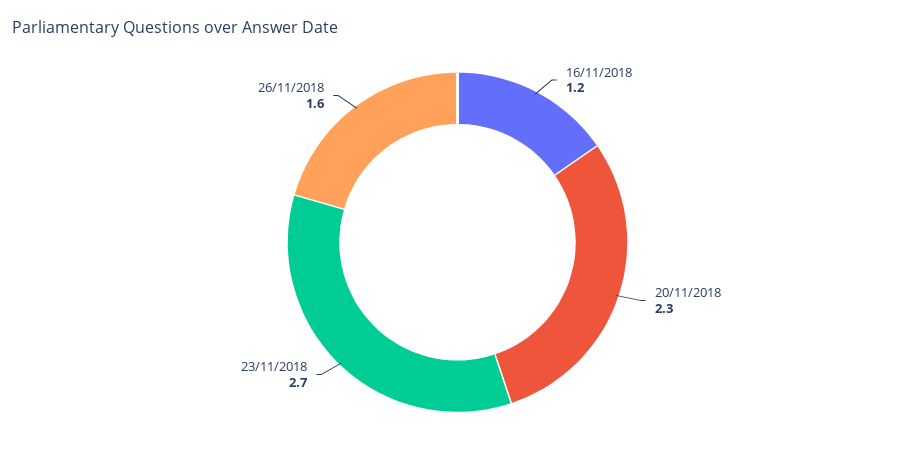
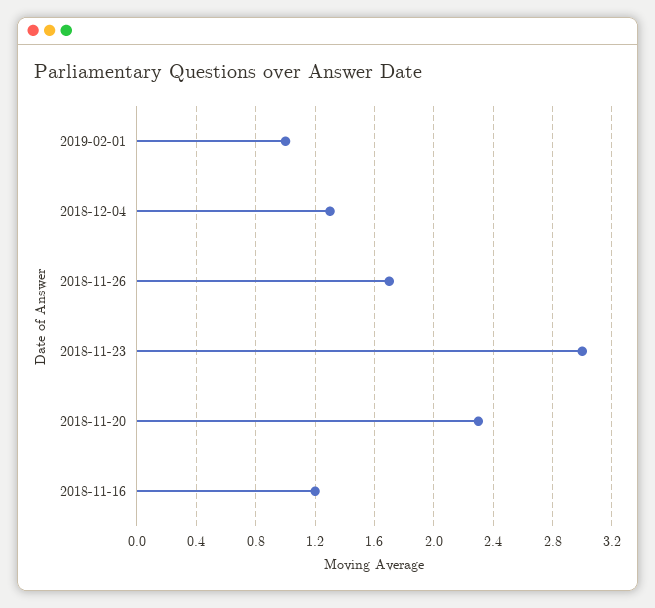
23/11/2018: 2.7 -> 3
26/11/2018: 1.6 -> 1.7
2019-02-01: none -> 1
2018-12-04: none -> 1.3

